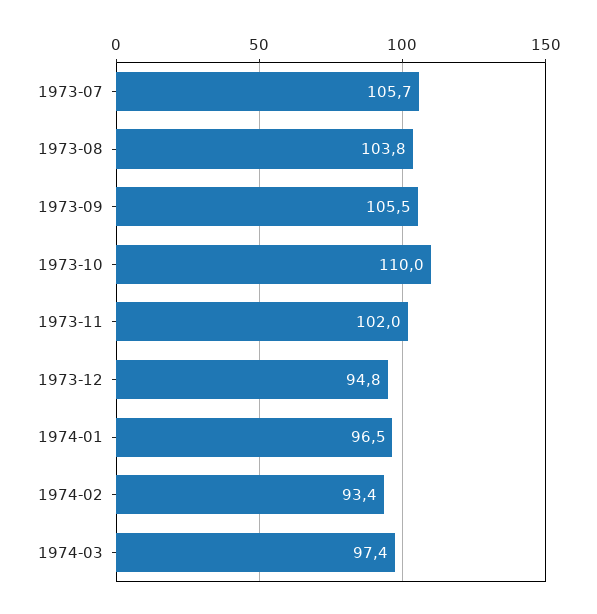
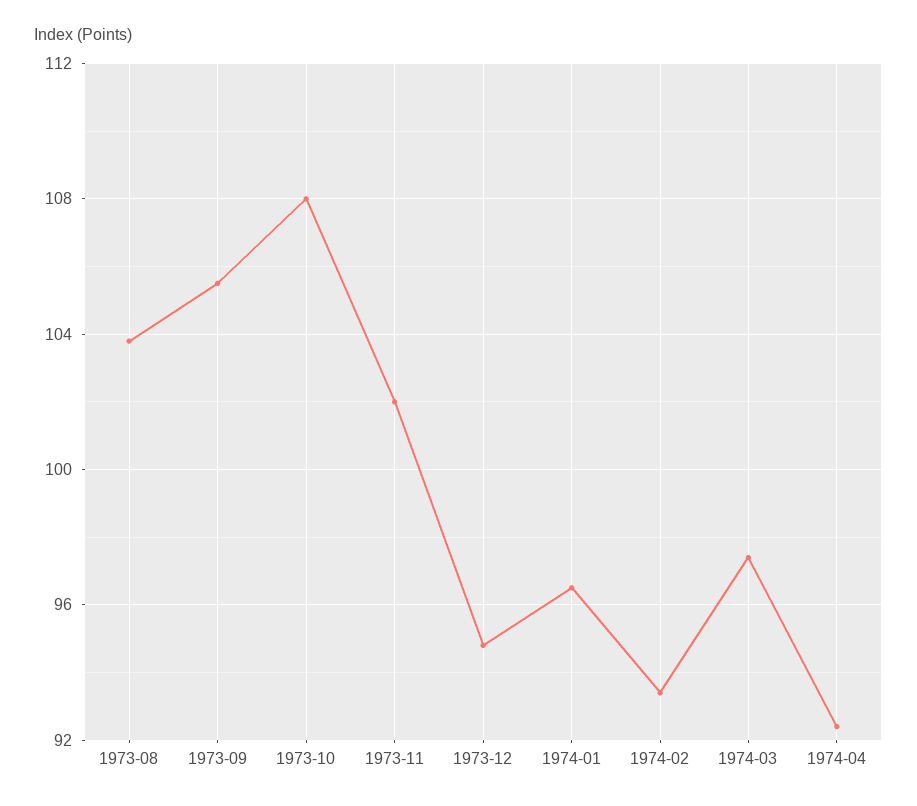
1973-07: 105.7 -> none
1973-10: 110 -> 108
1974-04: none -> 92.5

